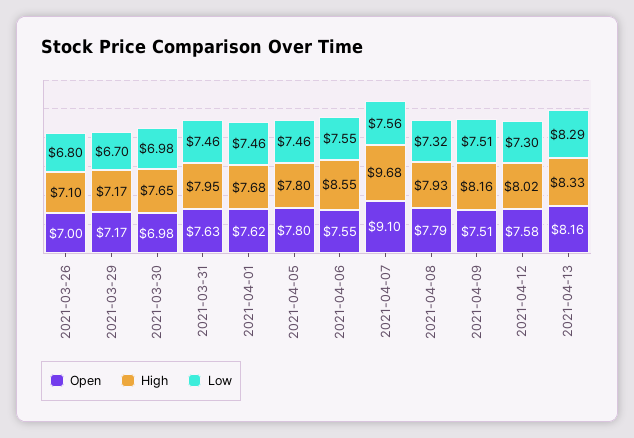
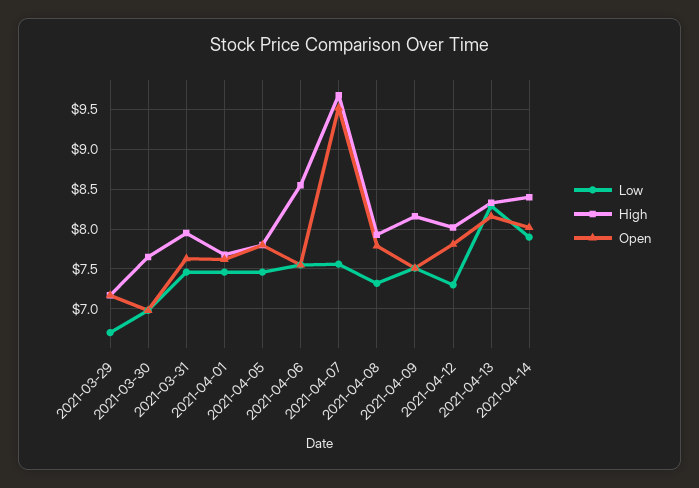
Open, 2021-03-26: 7 -> none
High, 2021-03-26: 7.1 -> none
Low, 2021-03-26: 6.8 -> none
Open, 2021-04-07: 9.1 -> 9.5
Open, 2021-04-12: 7.58 -> 7.8
Low, 2021-04-14: none -> 7.9
High, 2021-04-14: none -> 8.4
Open, 2021-04-14: none -> 8

